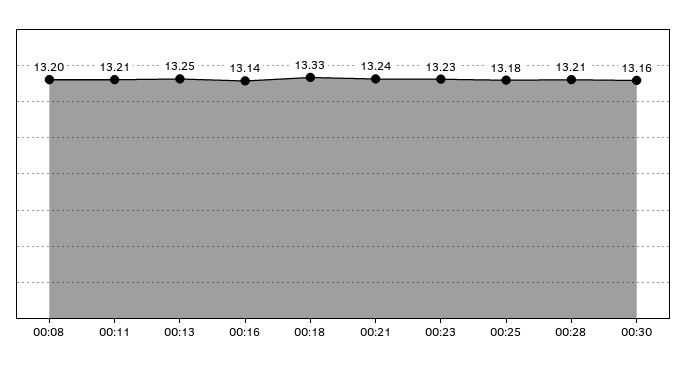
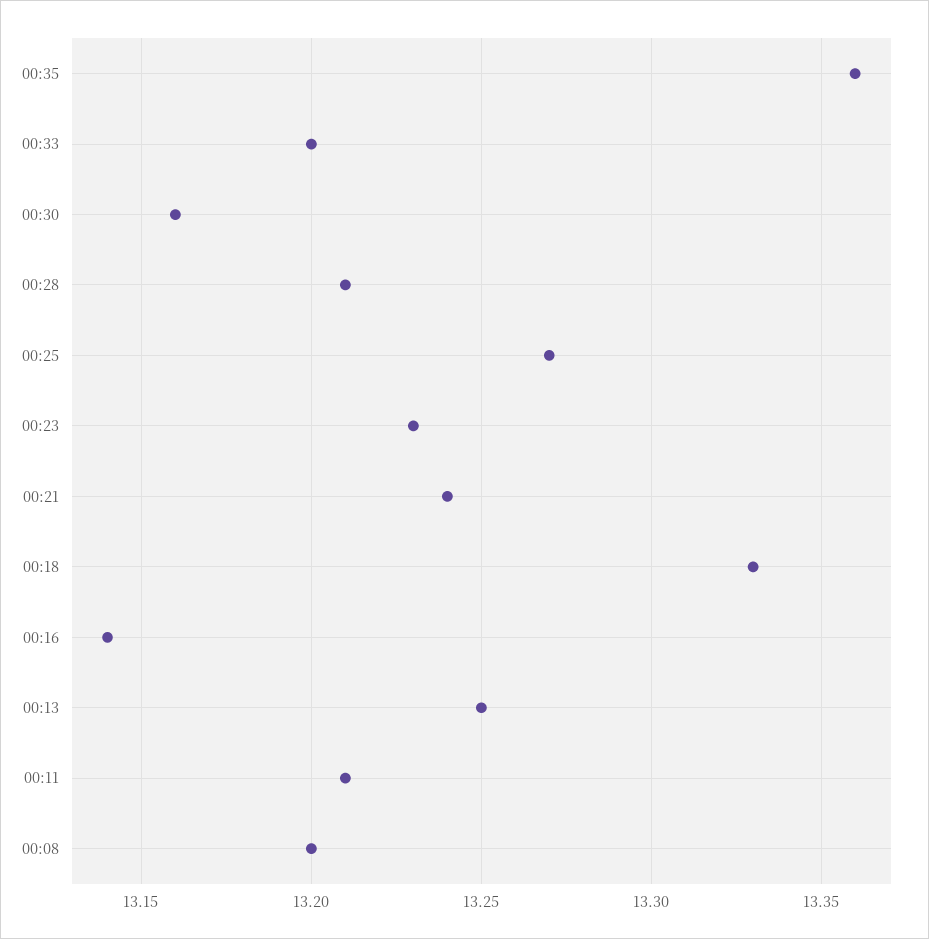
00:25: 13.18 -> 13.27
00:35: none -> 13.36
00:33: none -> 13.2

